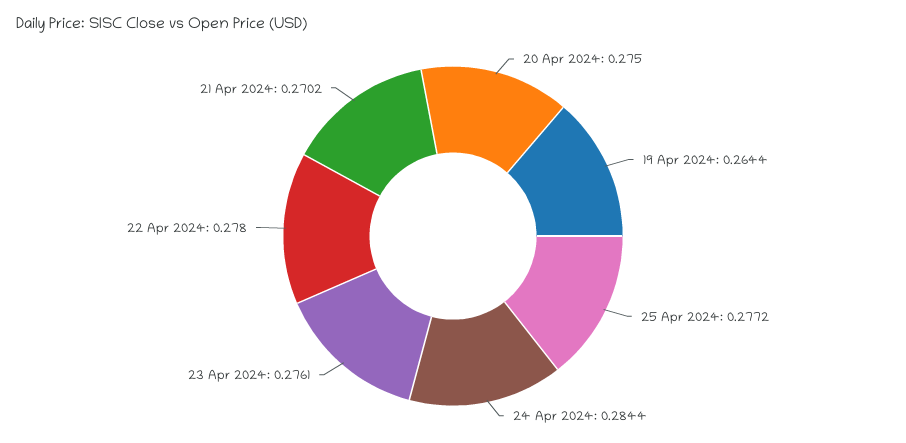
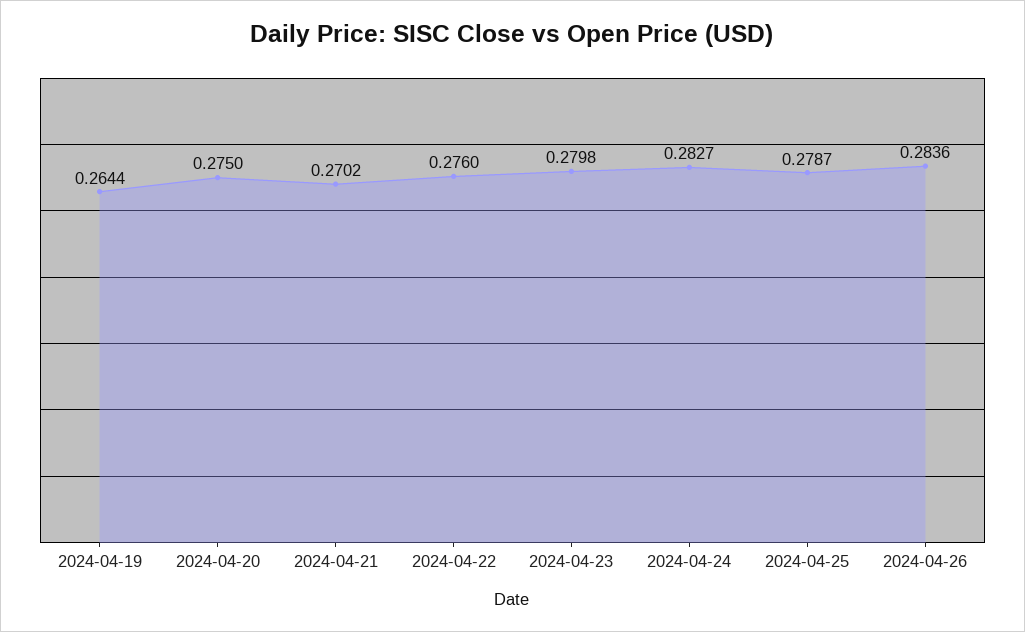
25 Apr 2024: 0.2772 -> 0.2787
24 Apr 2024: 0.2844 -> 0.2827
23 Apr 2024: 0.2761 -> 0.2798
22 Apr 2024: 0.278 -> 0.276
2024-04-26: none -> 0.2836

